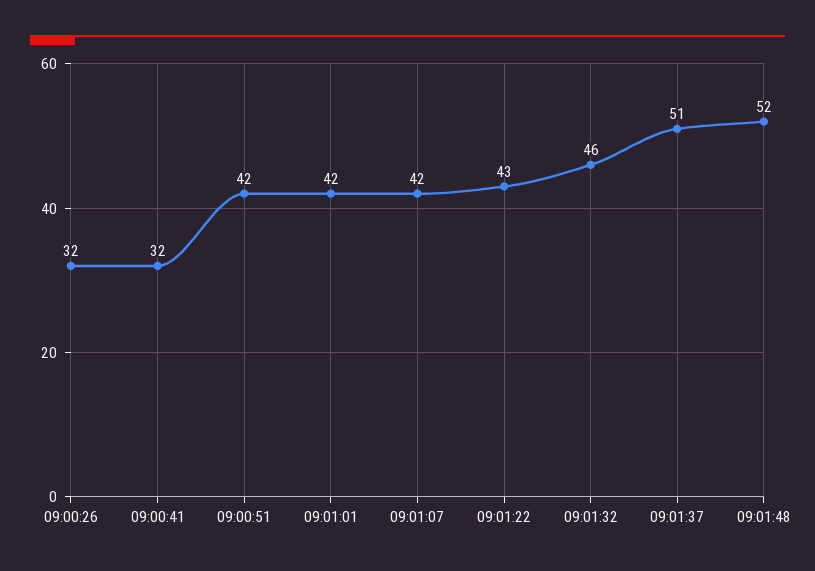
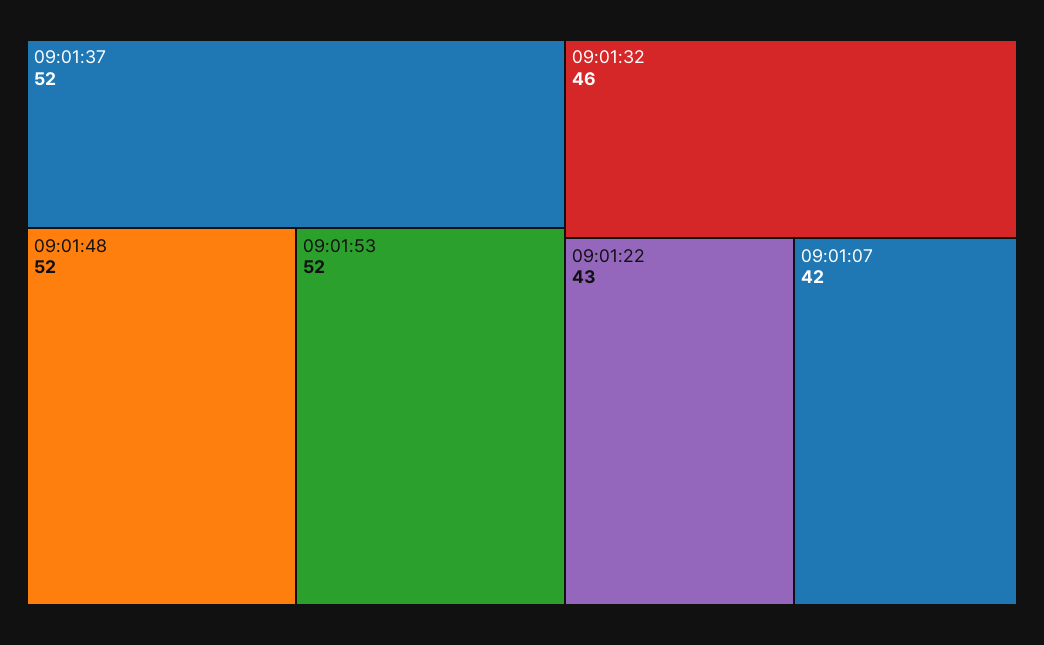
09:00:26: 32 -> none
09:00:41: 32 -> none
09:00:51: 42 -> none
09:01:01: 42 -> none
09:01:37: 51 -> 52
09:01:53: none -> 52

